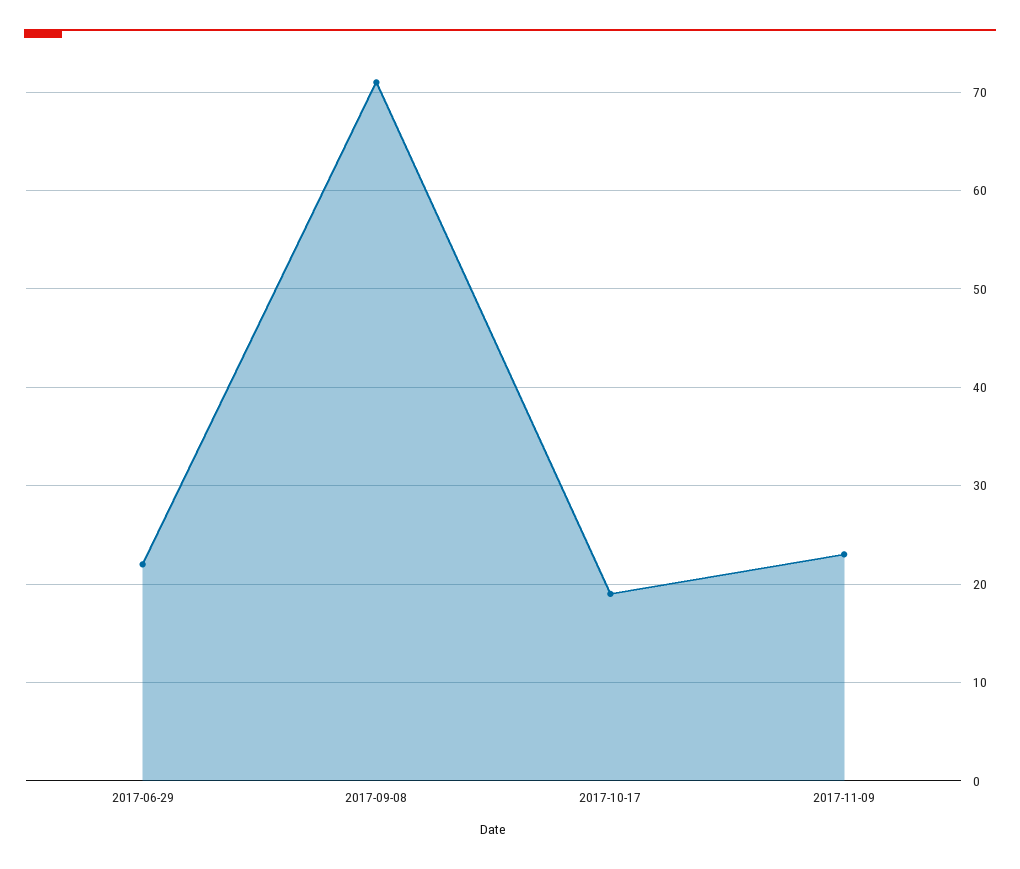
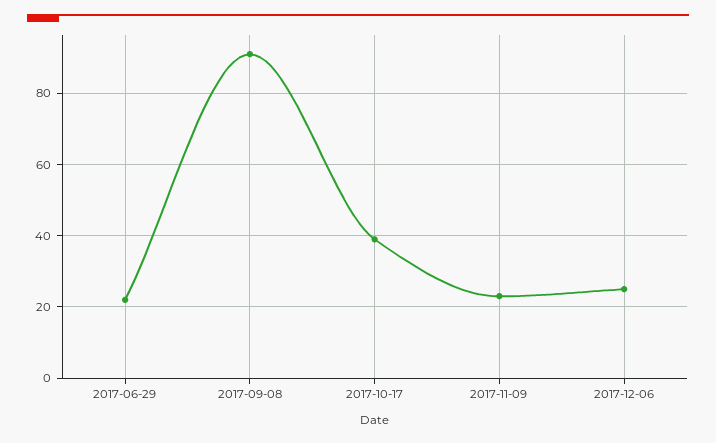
2017-09-08: 71 -> 90
2017-10-17: 19 -> 40
2017-12-06: none -> 25

